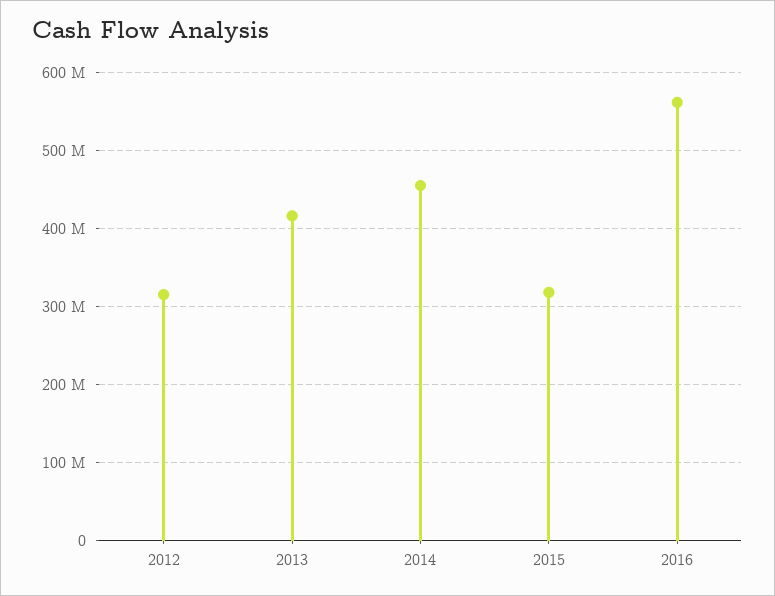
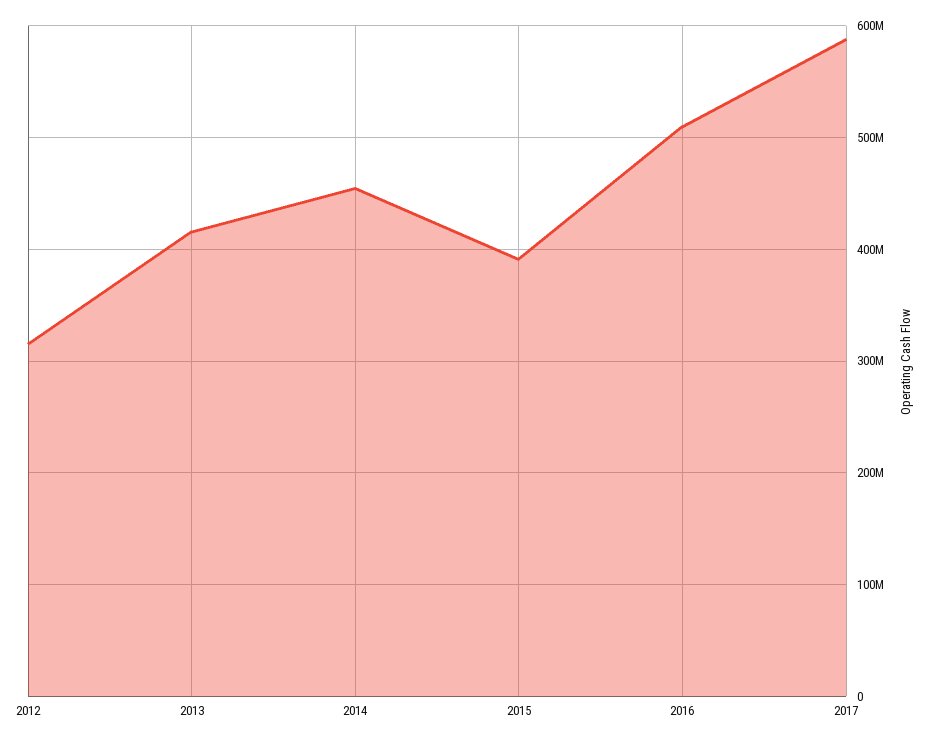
2015: 320000000 -> 390000000
2016: 560000000 -> 510000000
2017: none -> 590000000

